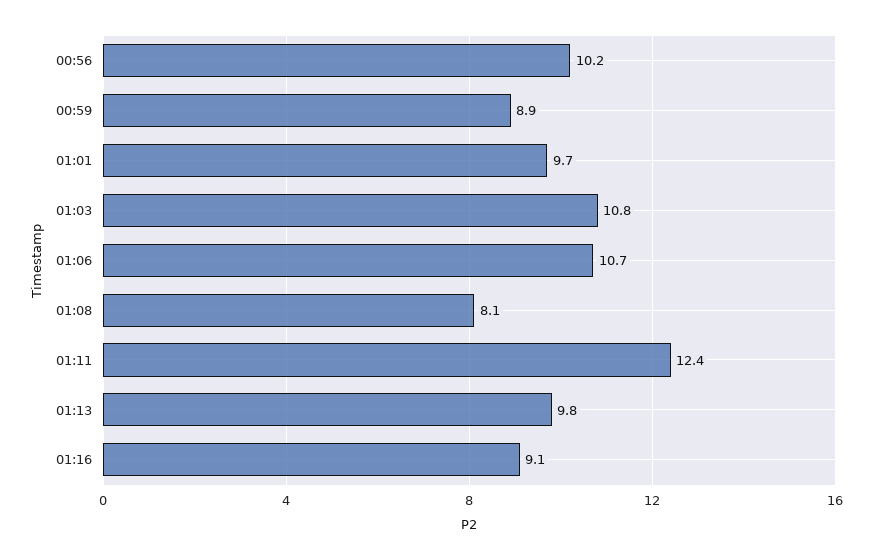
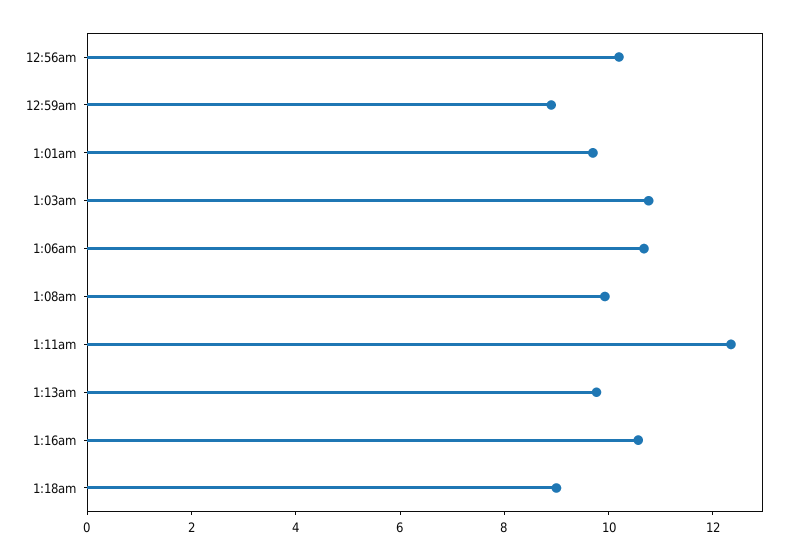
01:08: 8.1 -> 10
01:16: 9.1 -> 10.5
1:18am: none -> 9

